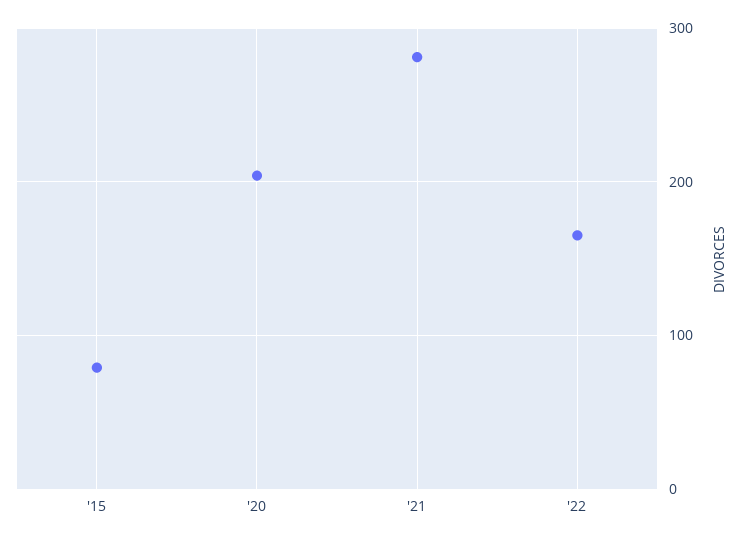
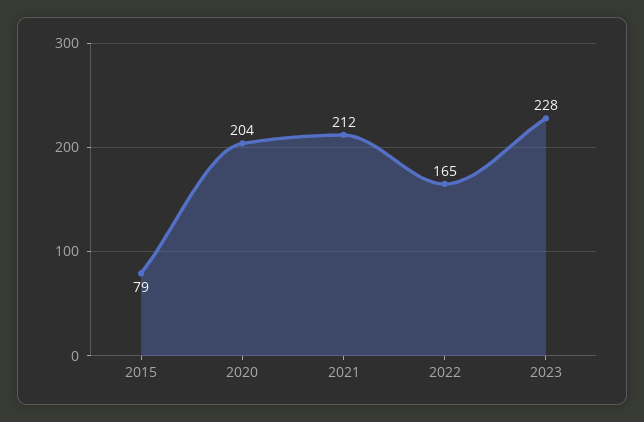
'21: 280 -> 212
2023: none -> 228

